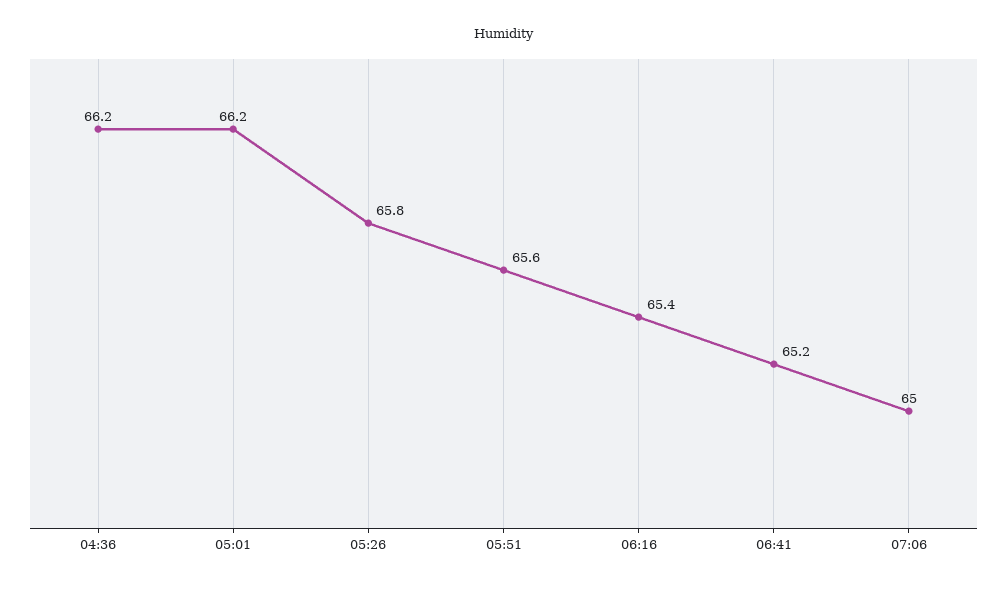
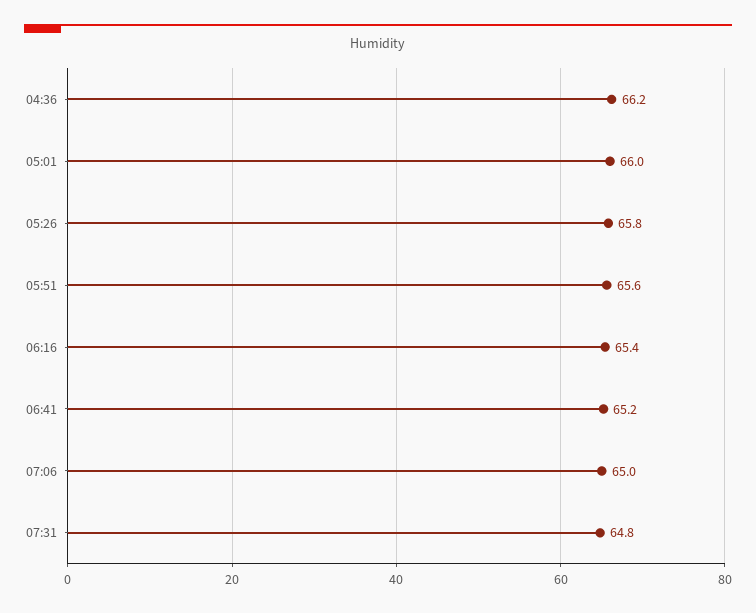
05:01: 66.2 -> 66
07:31: none -> 64.8

